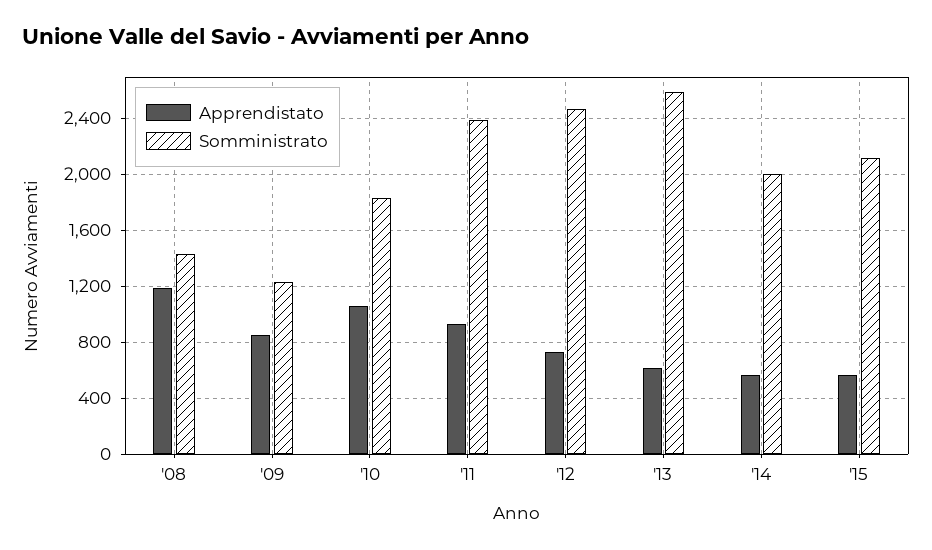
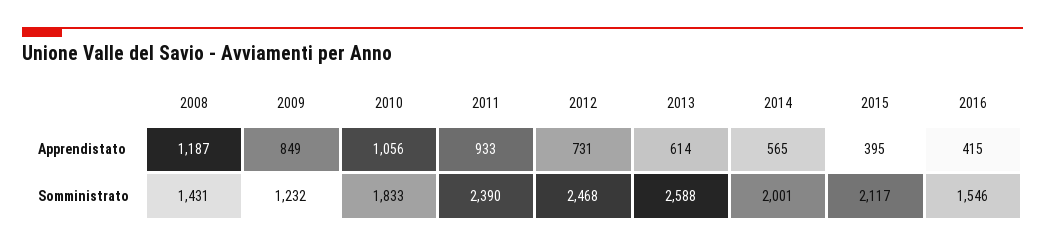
Apprendistato, '15: 550 -> 395
Apprendistato, 2016: none -> 415
Somministrato, 2016: none -> 1546

